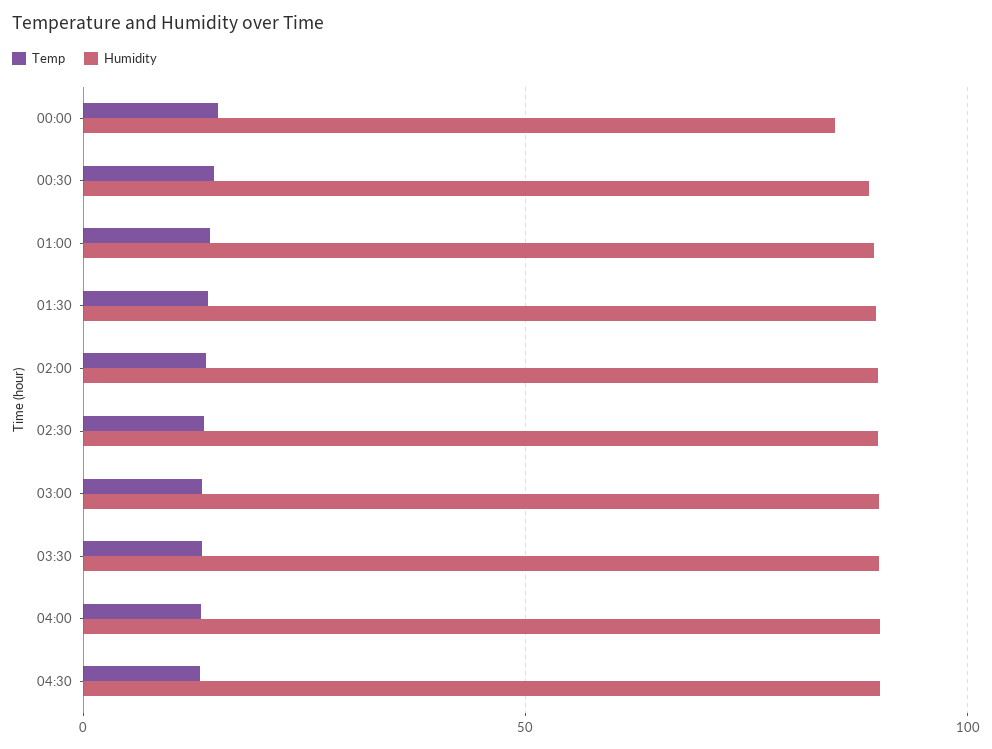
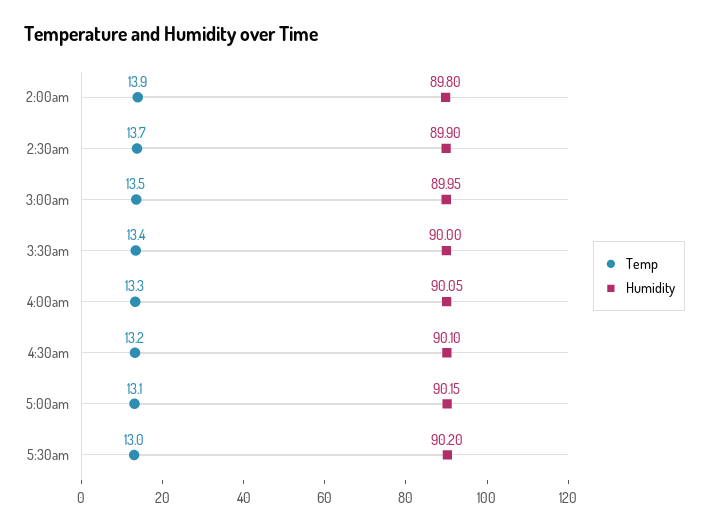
Temp, 00:00: 15 -> none
Humidity, 00:00: 85 -> none
Temp, 00:30: 15 -> none
Humidity, 00:30: 90 -> none
Temp, 01:00: 15 -> none
Humidity, 01:00: 90 -> none
Temp, 01:30: 15 -> none
Humidity, 01:30: 90 -> none
Temp, 5:00am: none -> 13.1
Humidity, 5:00am: none -> 90.15
Temp, 5:30am: none -> 13
Humidity, 5:30am: none -> 90.2

